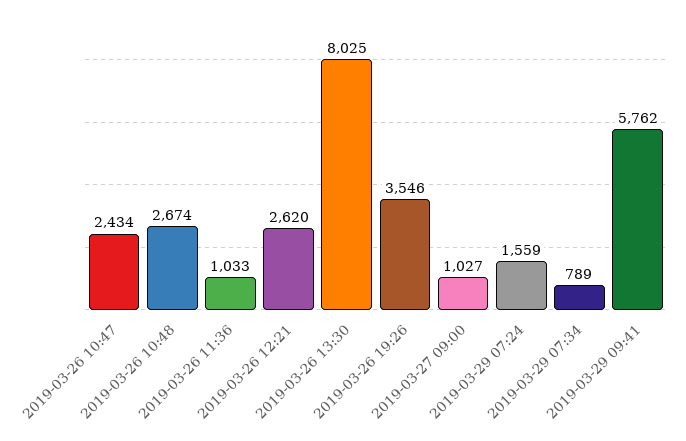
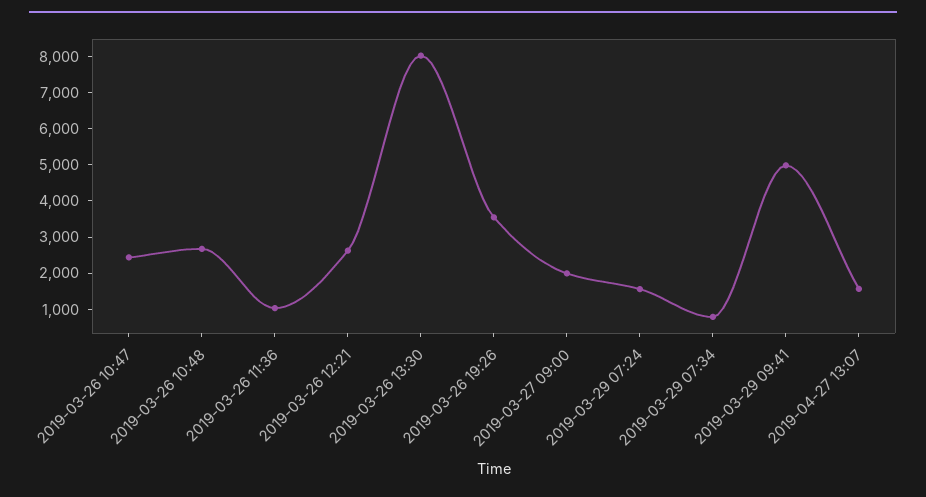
2019-03-27 09:00: 1027 -> 2000
2019-03-29 09:41: 5762 -> 5000
2019-04-27 13:07: none -> 1500

